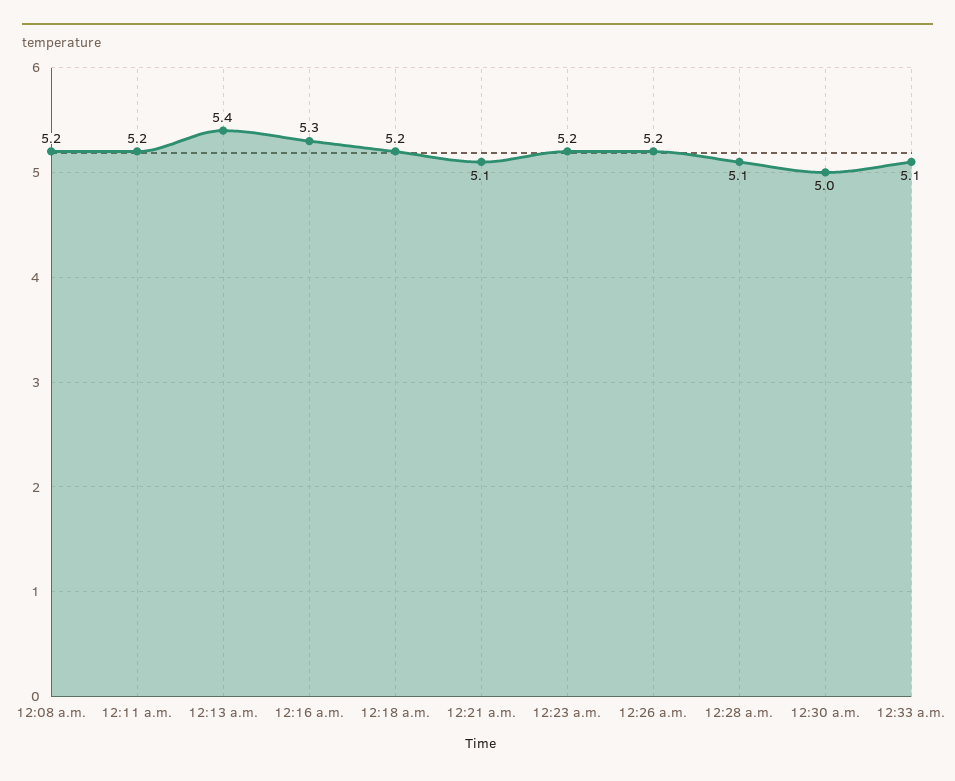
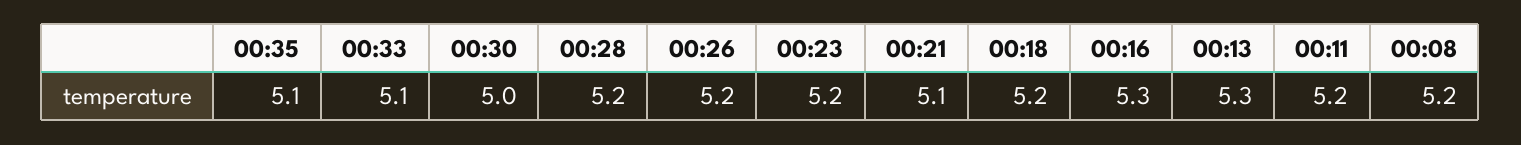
12:13 a.m.: 5.4 -> 5.3
12:28 a.m.: 5.1 -> 5.2
00:35: none -> 5.1

